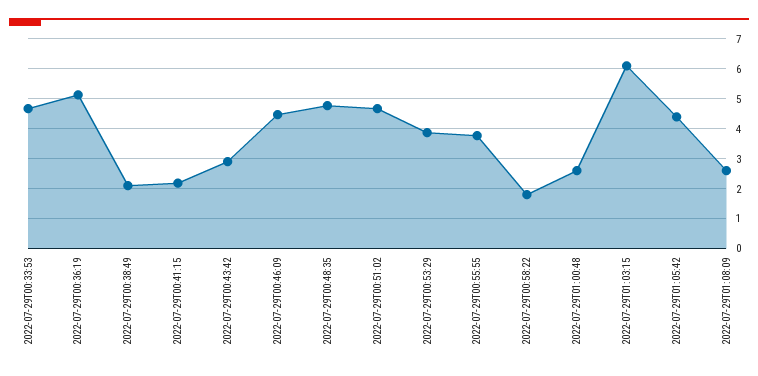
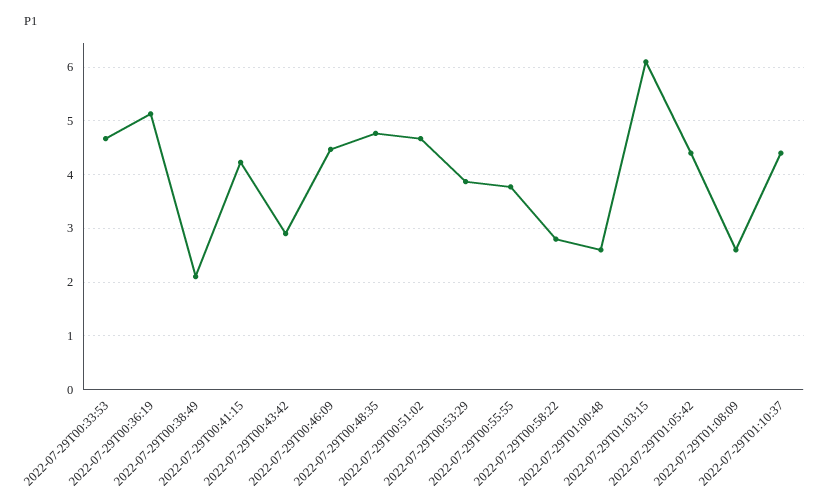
2022-07-29T00:41:15: 2.25 -> 4.2
2022-07-29T00:58:22: 1.75 -> 2.8
2022-07-29T01:10:37: none -> 4.4

